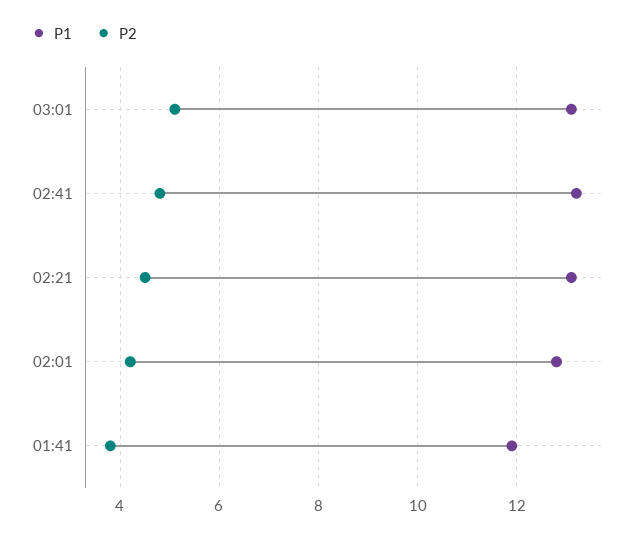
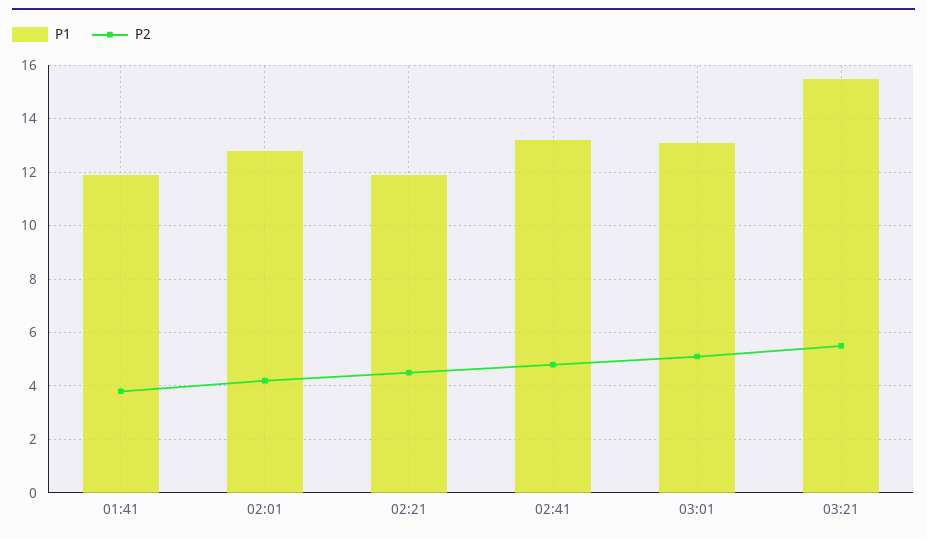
P1, 02:21: 13 -> 12
P1, 03:21: none -> 15.5
P2, 03:21: none -> 5.5

